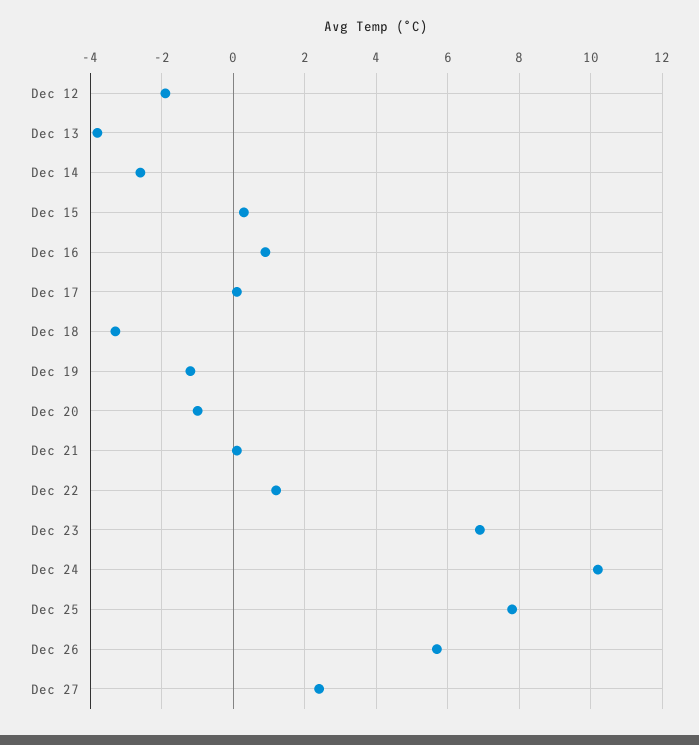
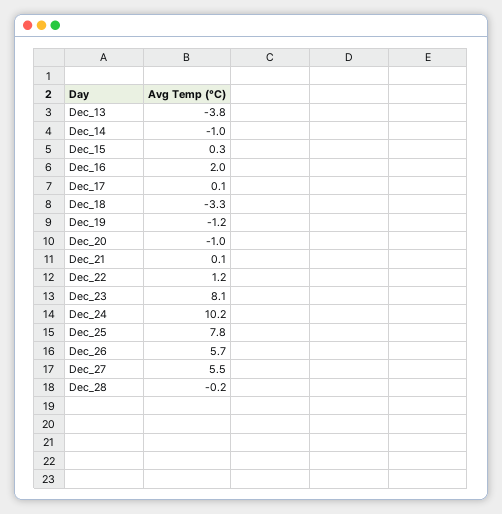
Dec 12: -2 -> none
Dec 14: -2.5 -> -1
Dec 16: 1 -> 2
Dec 23: 7 -> 8.1
Dec 27: 2.5 -> 5.5
Dec_28: none -> -0.2

